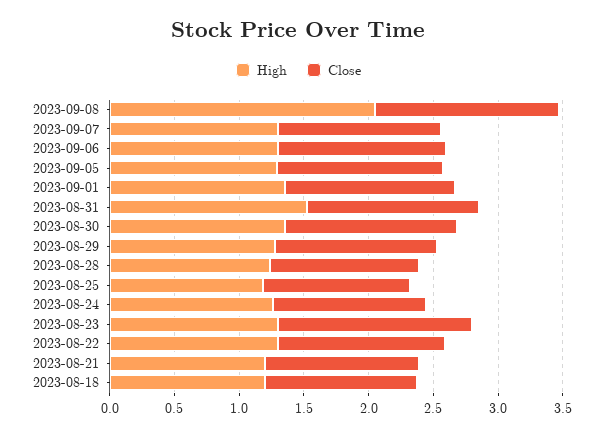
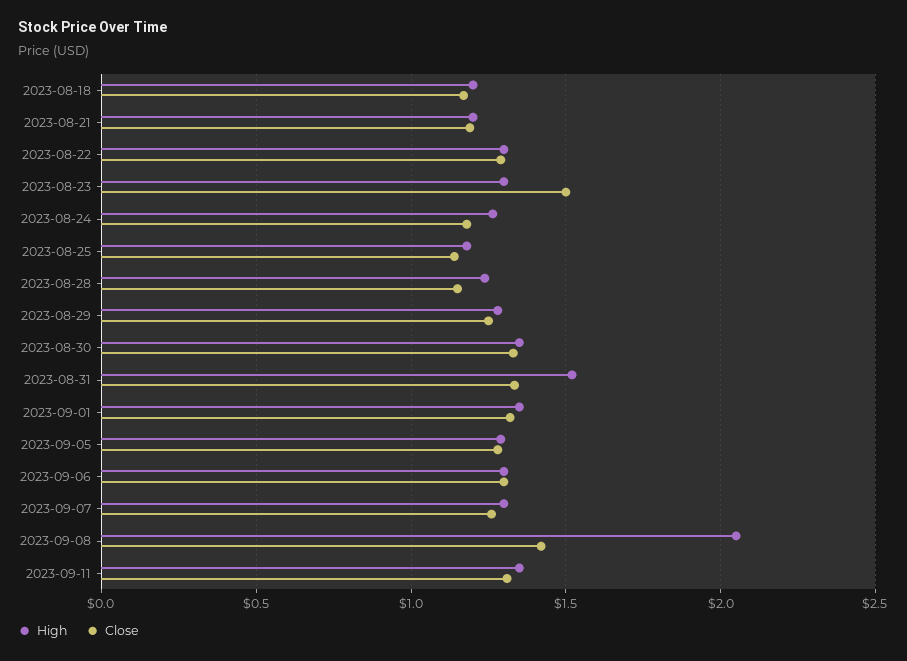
High, 2023-09-11: none -> 1.35
Close, 2023-09-11: none -> 1.3

